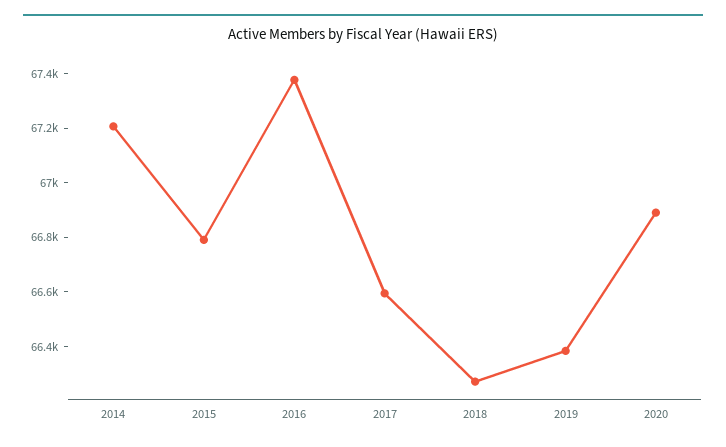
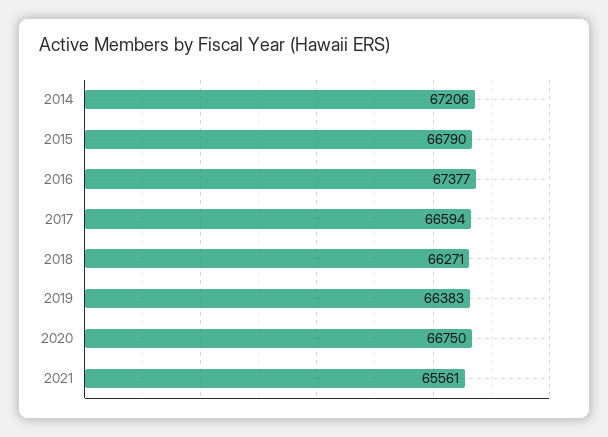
2020: 66900 -> 66750
2021: none -> 65561

